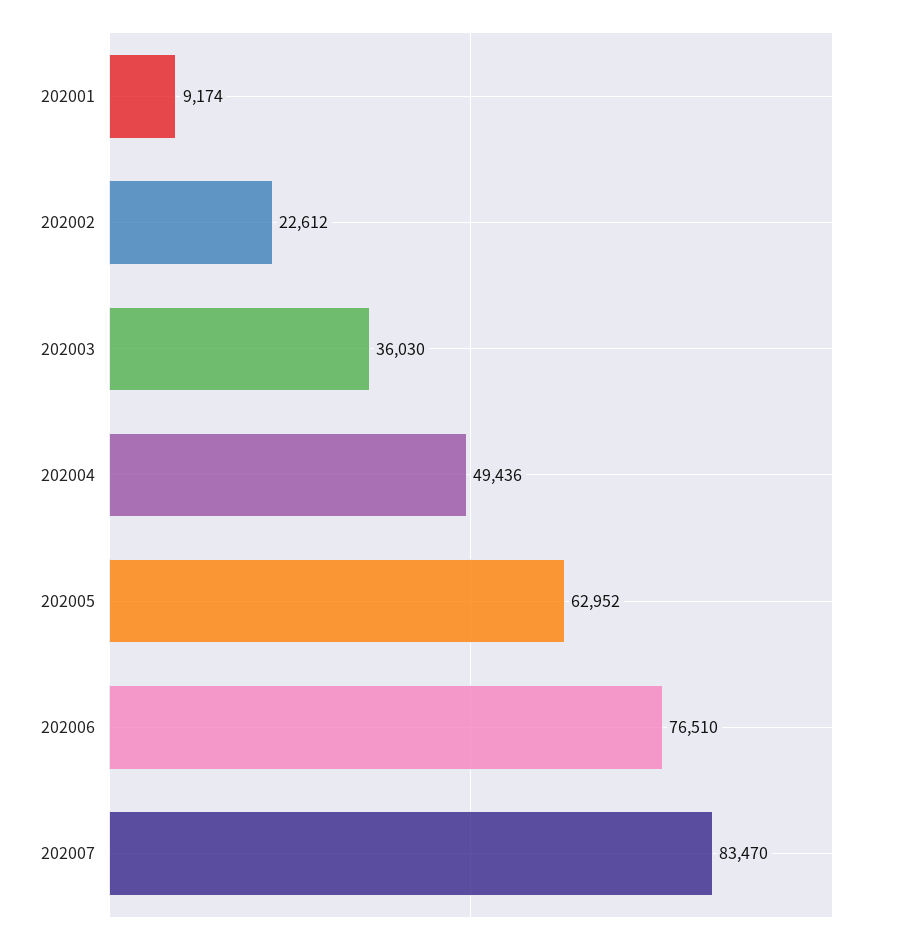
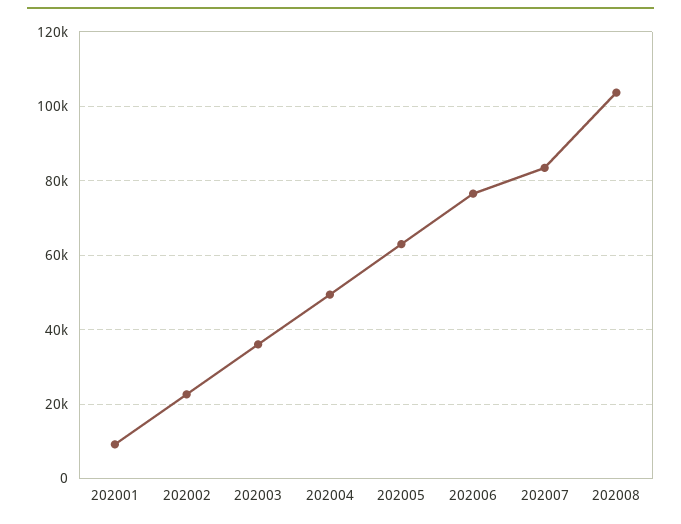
202008: none -> 104000

